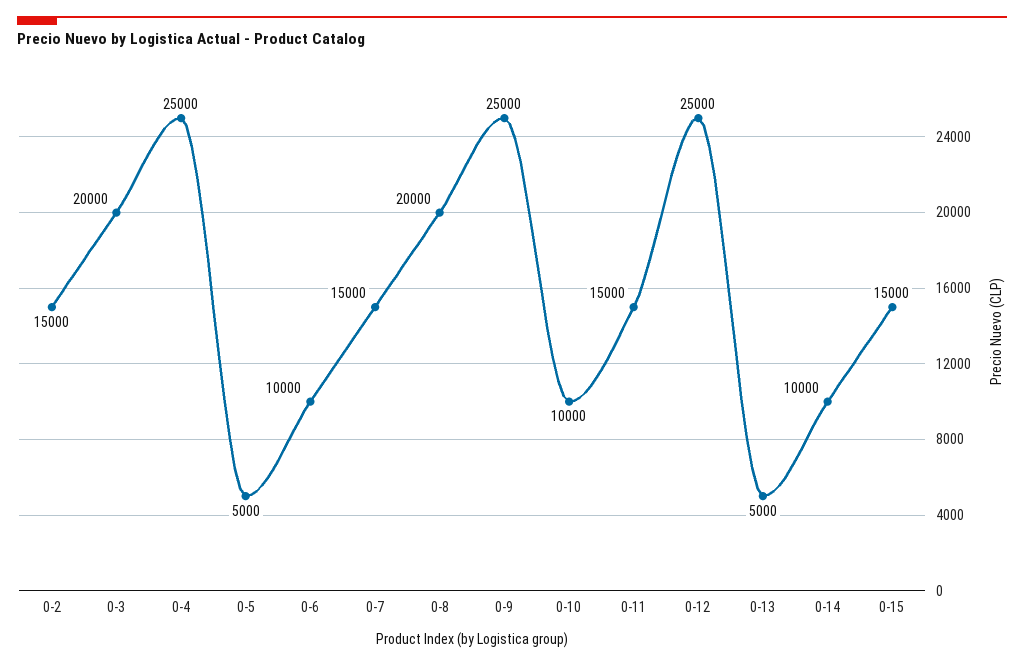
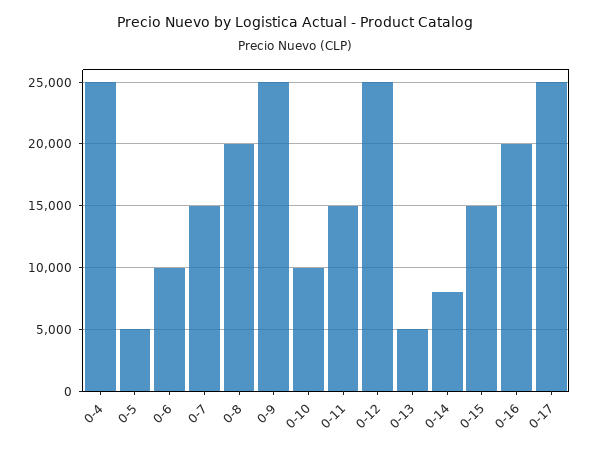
0-2: 15000 -> none
0-3: 20000 -> none
0-14: 10000 -> 8000
0-16: none -> 20000
0-17: none -> 25000

